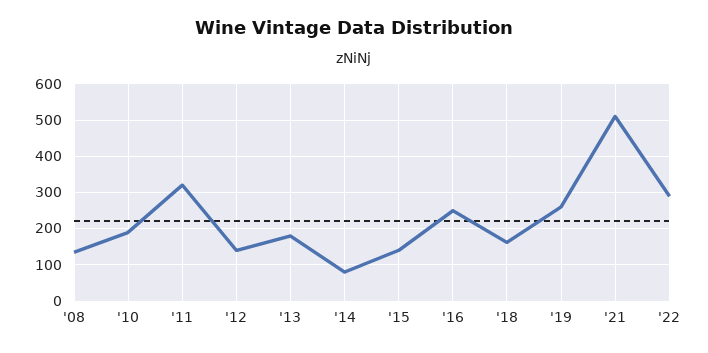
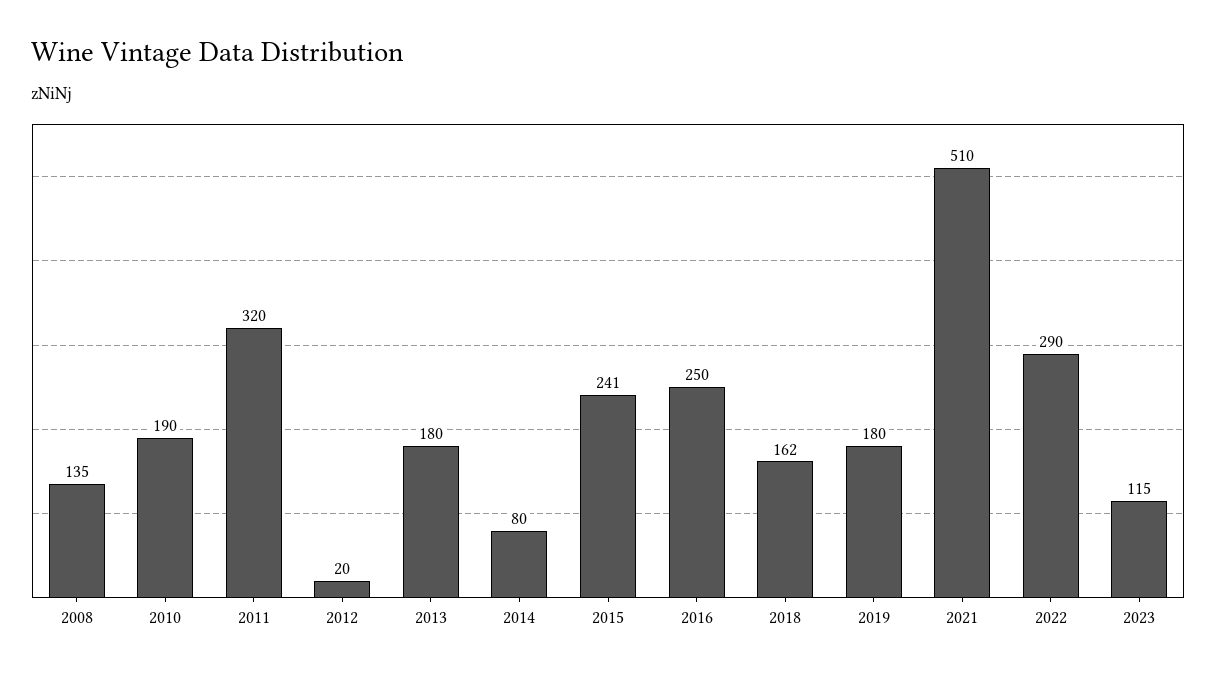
'12: 140 -> 20
'15: 140 -> 241
'19: 260 -> 180
2023: none -> 115

